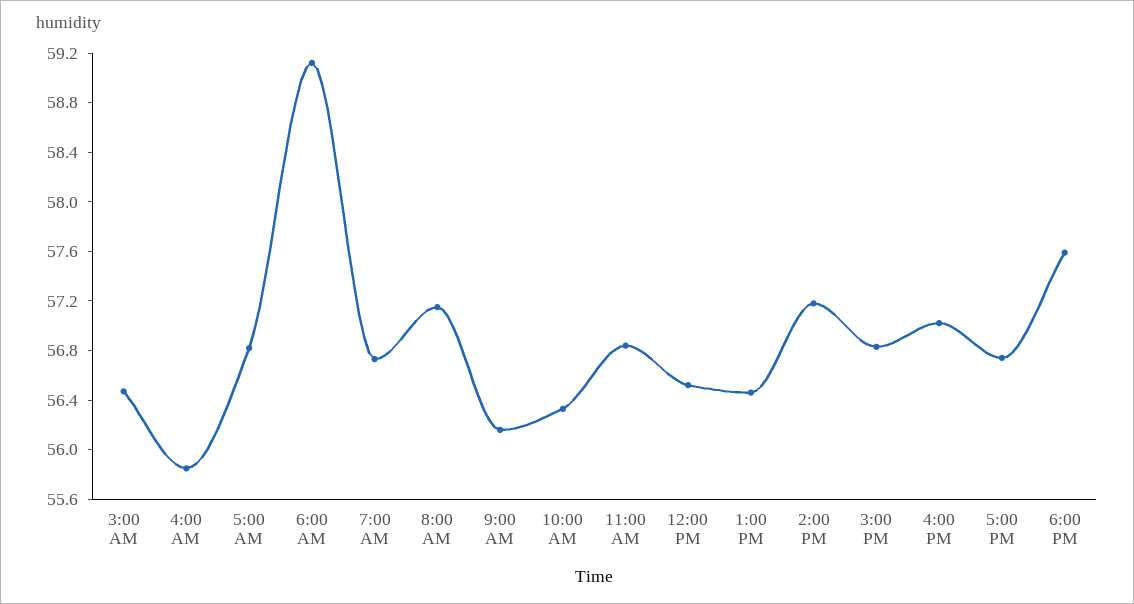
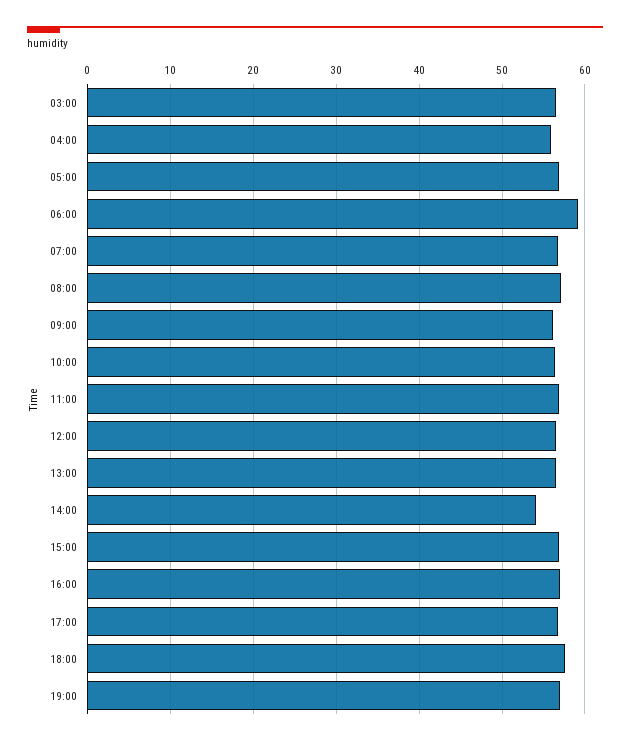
2:00 PM: 57.2 -> 54
19:00: none -> 57

